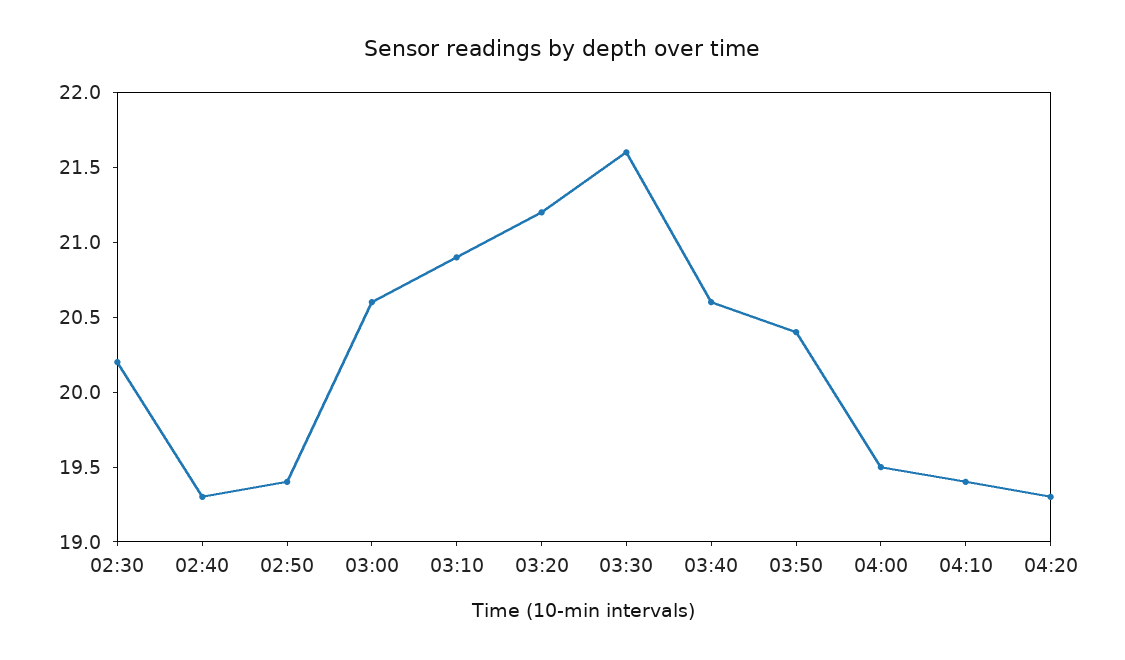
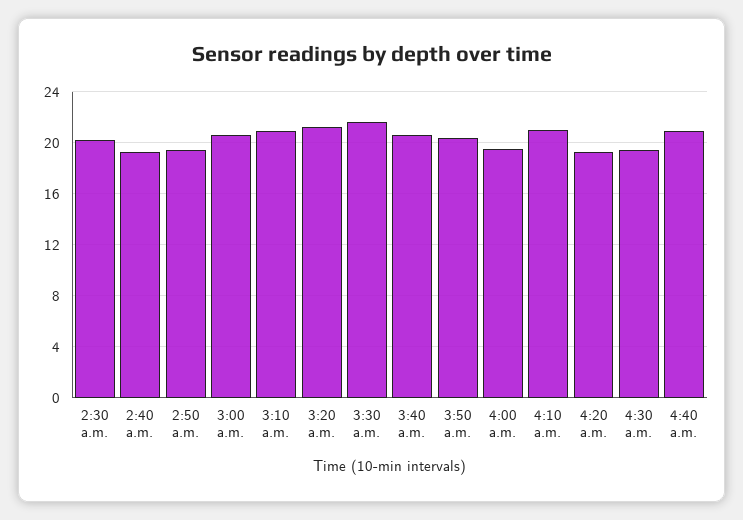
04:10: 19.4 -> 21
4:30 a.m.: none -> 19.5
4:40 a.m.: none -> 21

